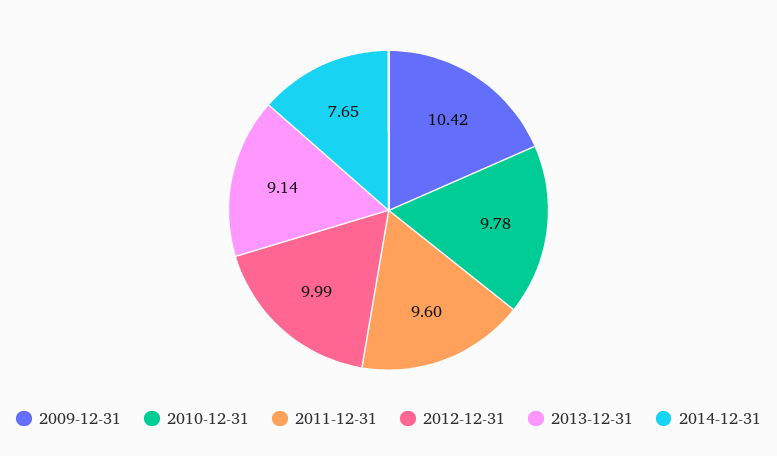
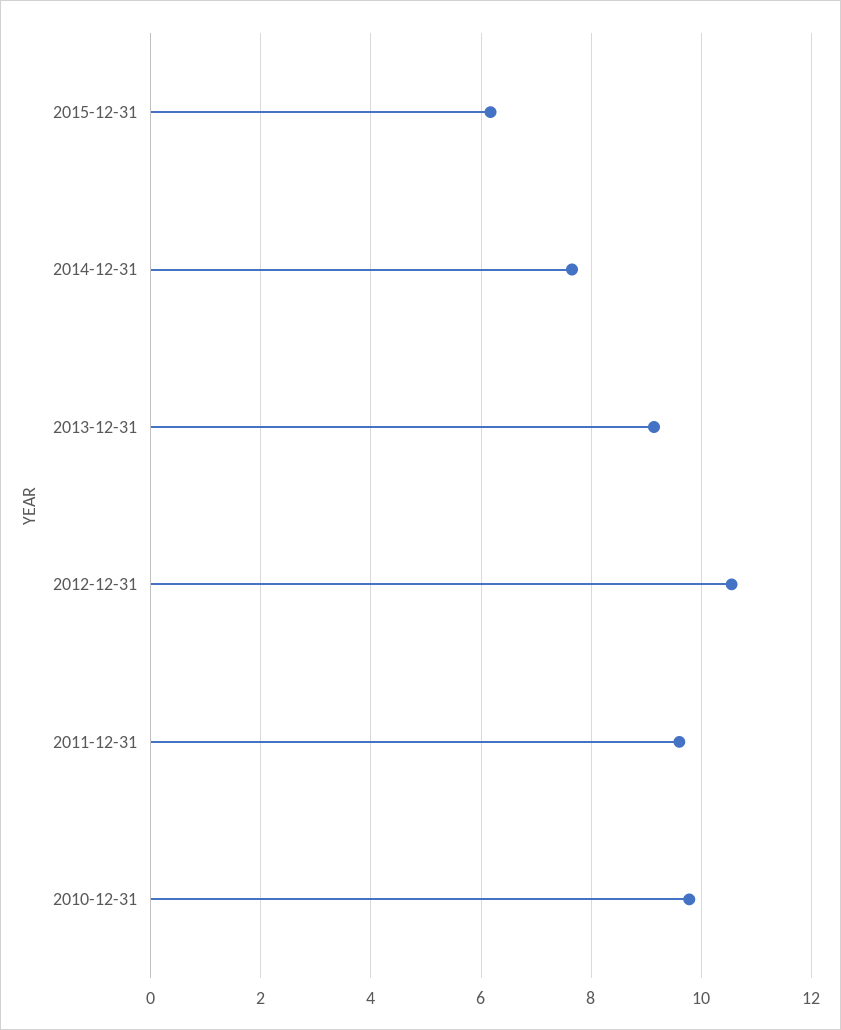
2009-12-31: 10.42 -> none
2012-12-31: 9.99 -> 10.6
2015-12-31: none -> 6.2

